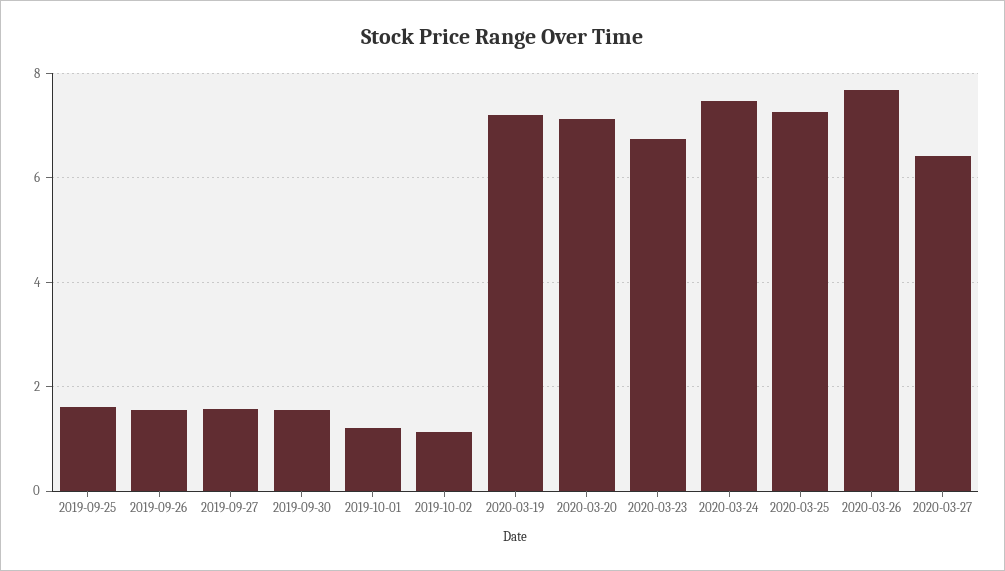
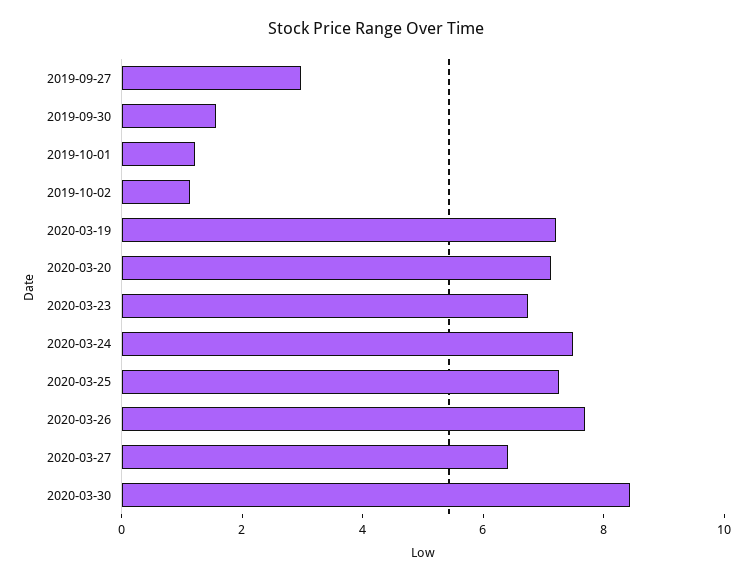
2019-09-25: 1.6 -> none
2019-09-26: 1.6 -> none
2019-09-27: 1.6 -> 3
2020-03-30: none -> 8.5

